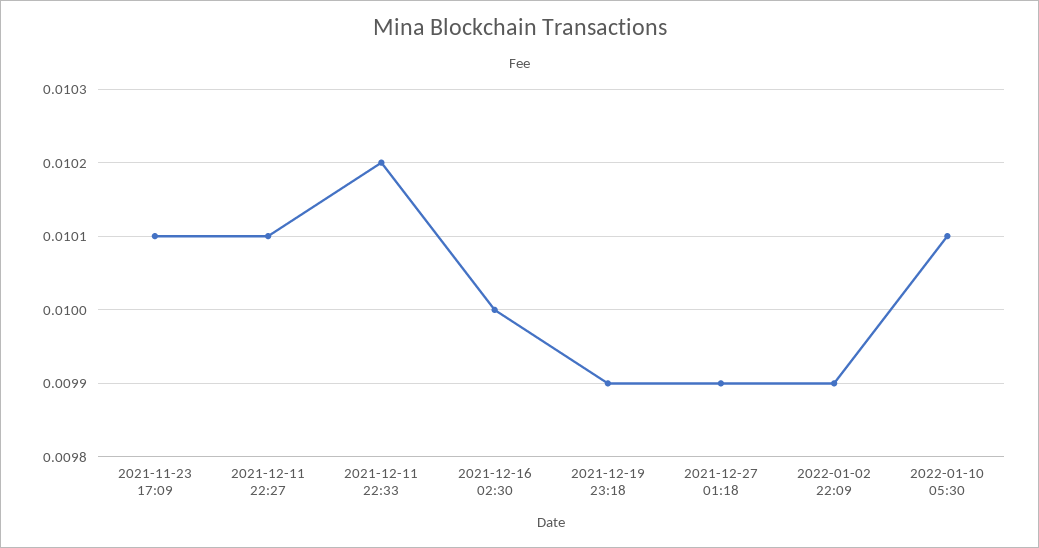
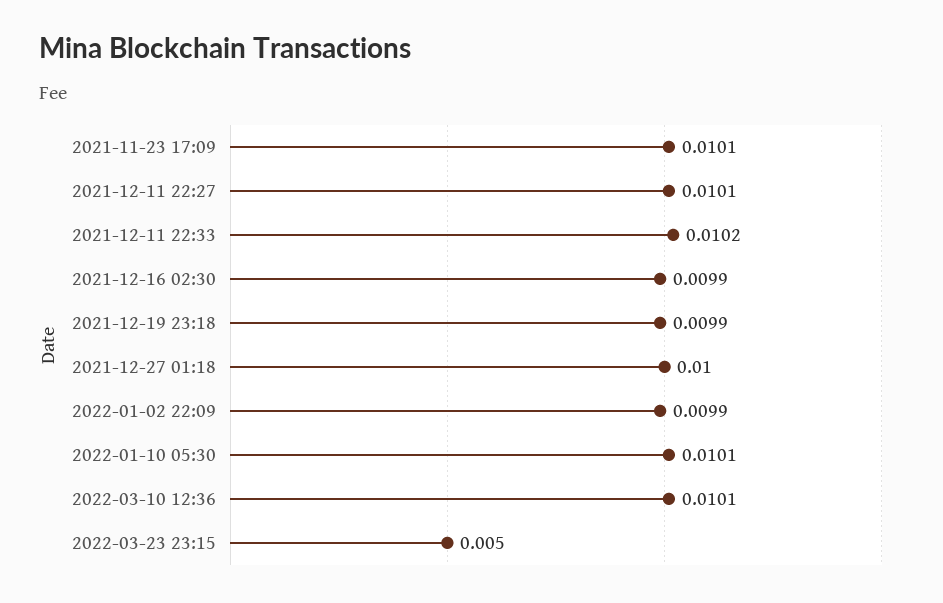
2021-12-16 02:30: 0.01 -> 0.0099
2021-12-27 01:18: 0.0099 -> 0.01
2022-03-10 12:36: none -> 0.0101
2022-03-23 23:15: none -> 0.005

